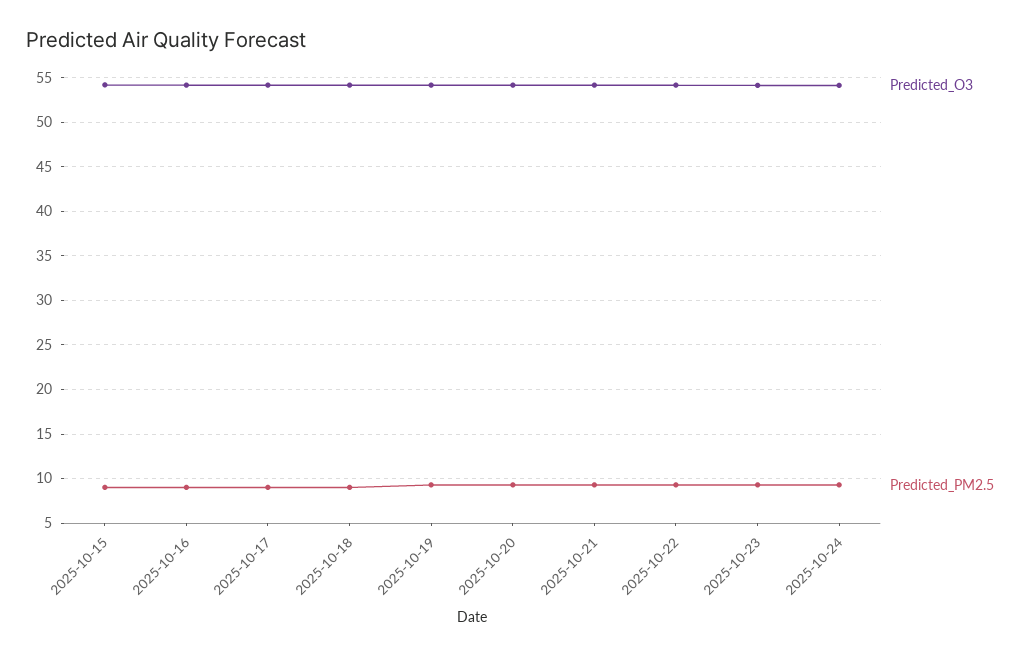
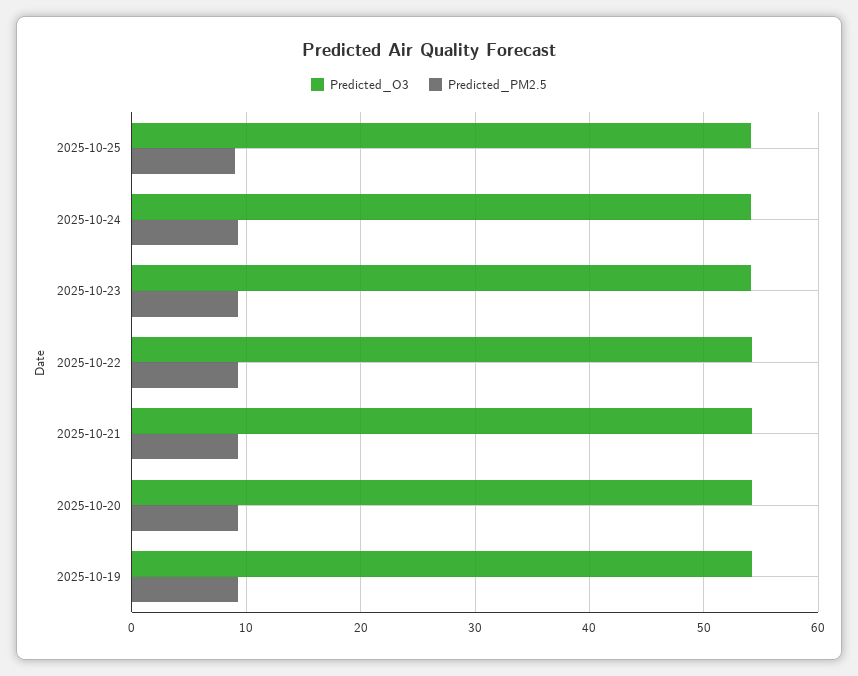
Predicted_O3, 2025-10-15: 54 -> none
Predicted_PM2.5, 2025-10-15: 9 -> none
Predicted_O3, 2025-10-16: 54 -> none
Predicted_PM2.5, 2025-10-16: 9 -> none
Predicted_O3, 2025-10-17: 54 -> none
Predicted_PM2.5, 2025-10-17: 9 -> none
Predicted_O3, 2025-10-18: 54 -> none
Predicted_PM2.5, 2025-10-18: 9 -> none
Predicted_O3, 2025-10-25: none -> 54
Predicted_PM2.5, 2025-10-25: none -> 9

